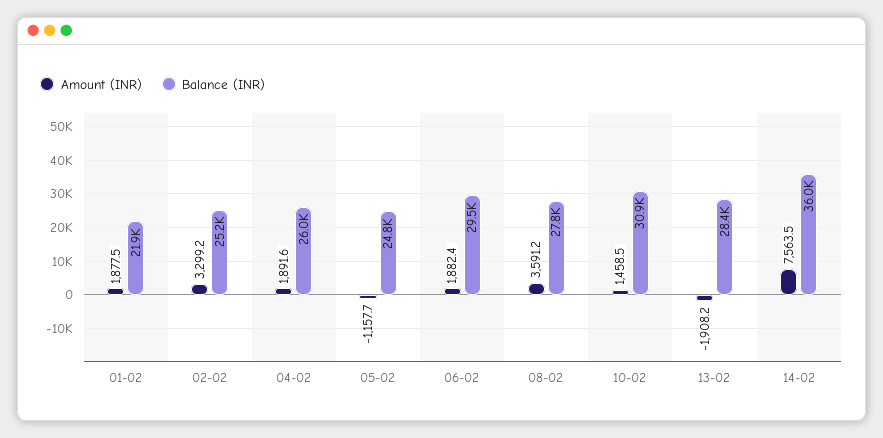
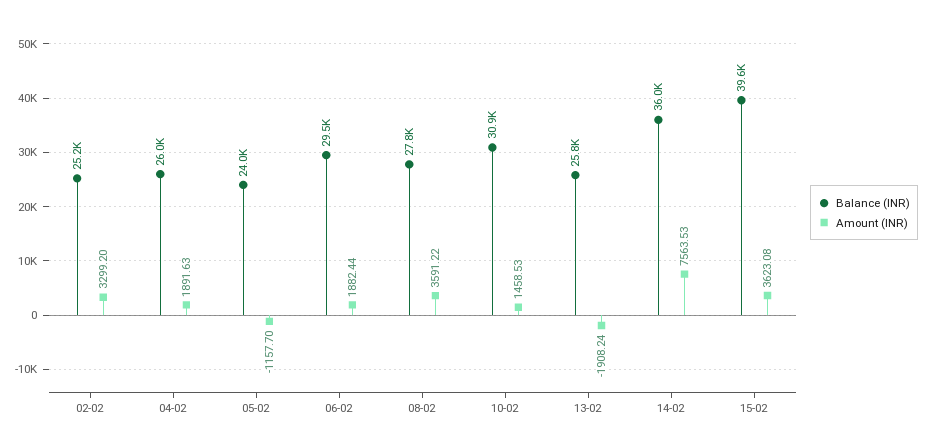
Amount (INR), 01-02: 1877.5 -> none
Balance (INR), 01-02: 21900 -> none
Balance (INR), 05-02: 24800 -> 24000
Balance (INR), 13-02: 28400 -> 25800
Balance (INR), 15-02: none -> 39600
Amount (INR), 15-02: none -> 3623.08

